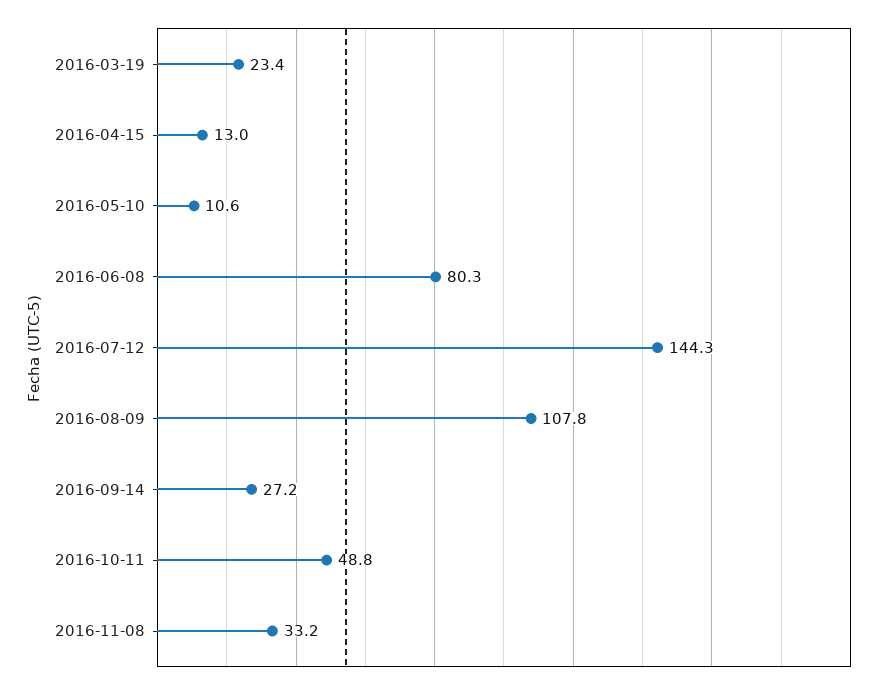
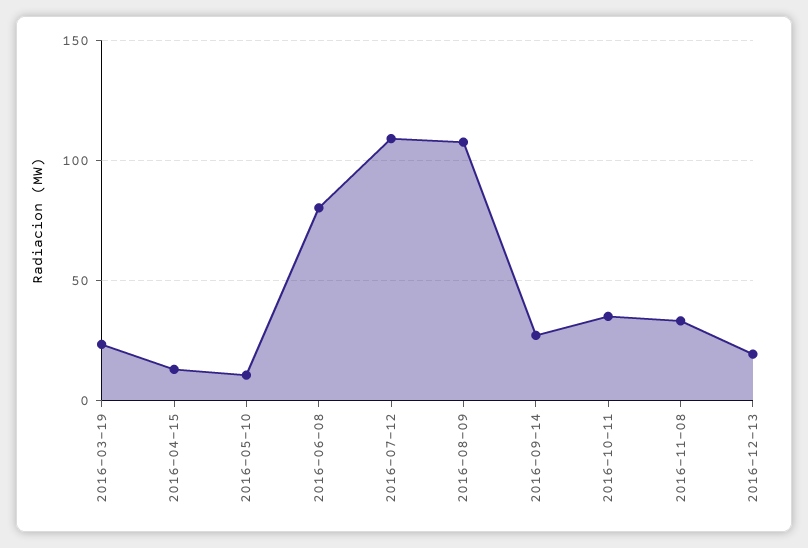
2016-07-12: 144.3 -> 110
2016-10-11: 48.8 -> 35
2016-12-13: none -> 20

